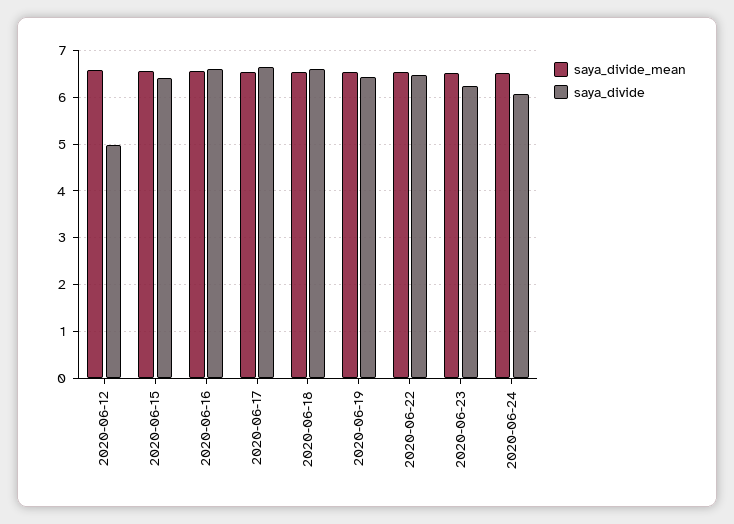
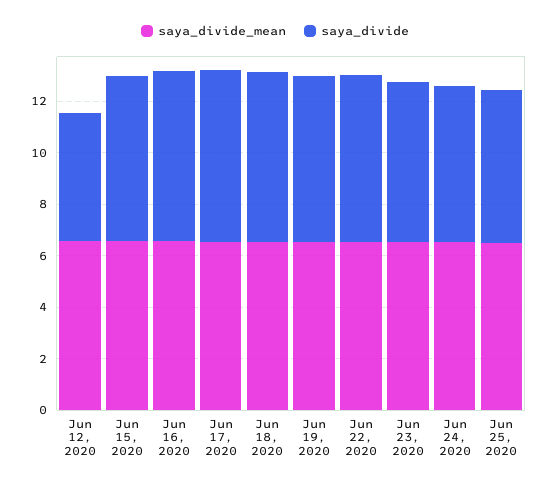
saya_divide_mean, Jun 25, 2020: none -> 6.5
saya_divide, Jun 25, 2020: none -> 6

